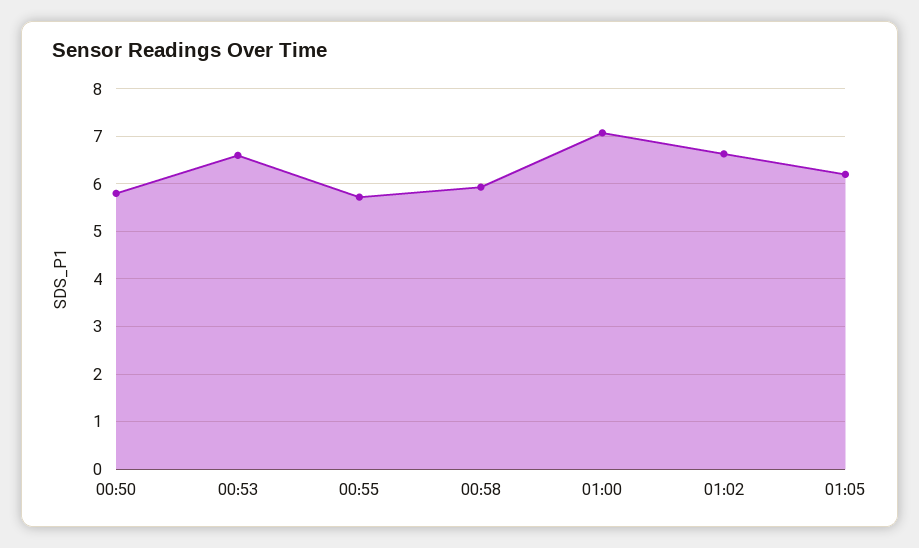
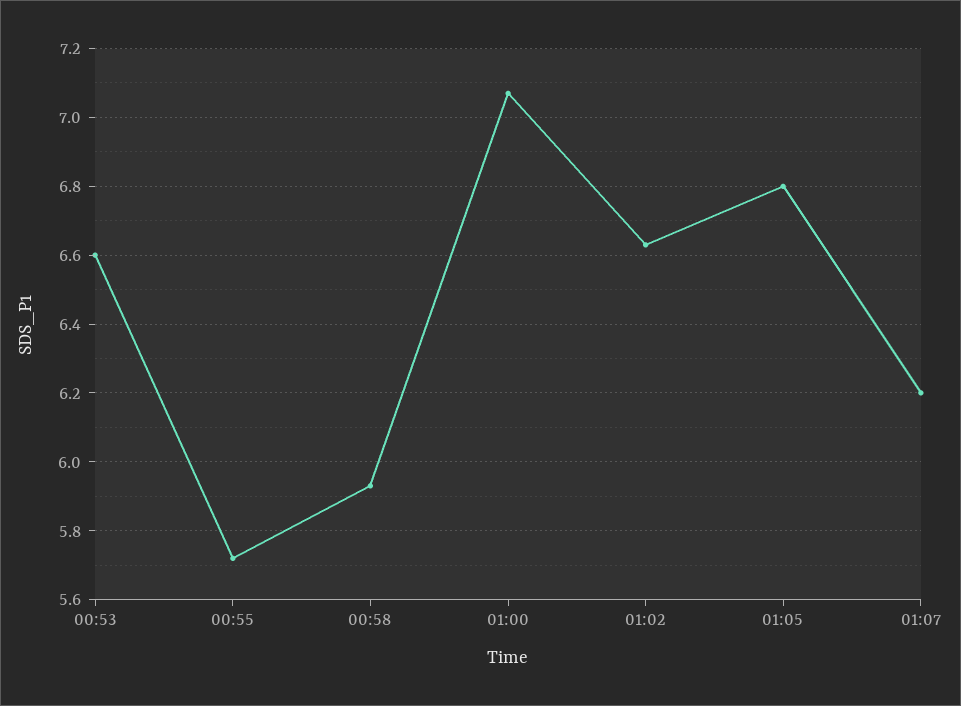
00:50: 5.8 -> none
01:05: 6.2 -> 6.8
01:07: none -> 6.2

